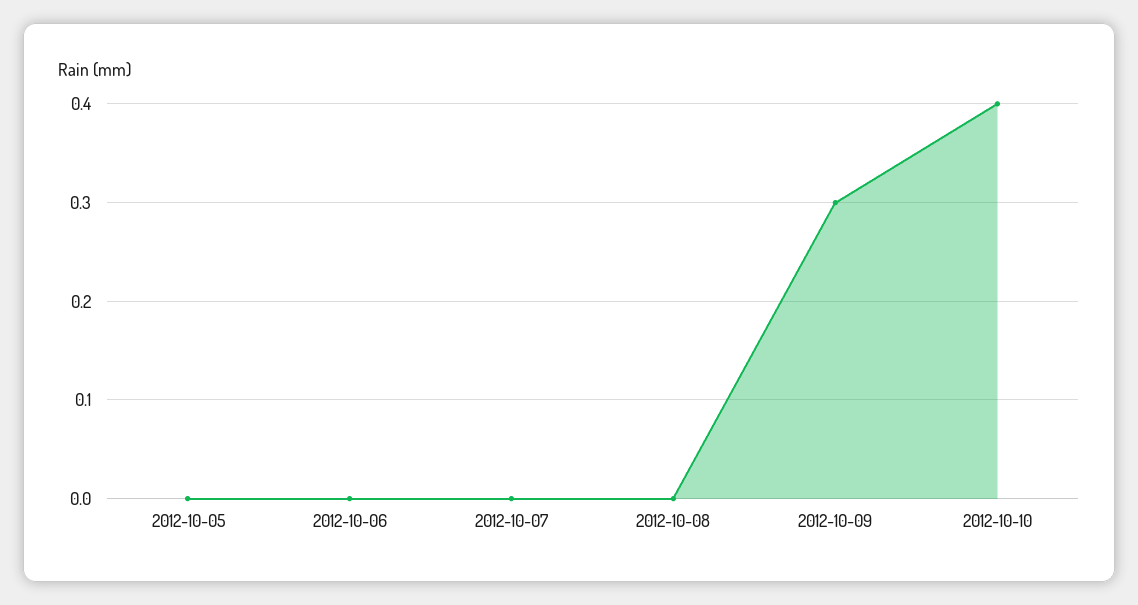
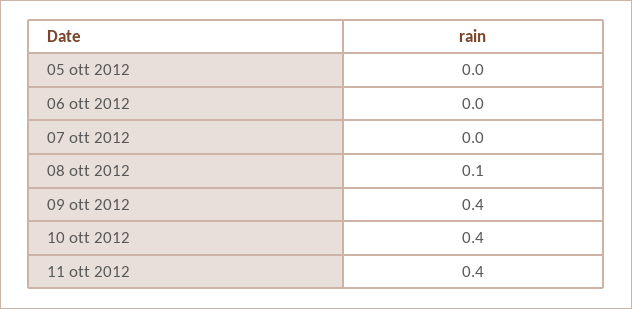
2012-10-08: 0 -> 0.1
2012-10-09: 0.3 -> 0.4
11 ott 2012: none -> 0.4

